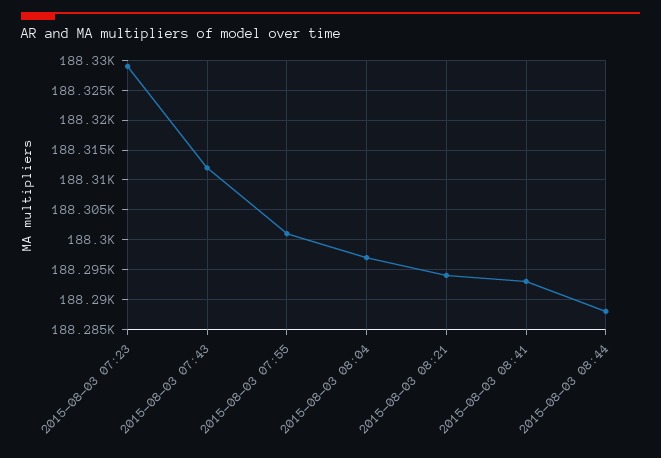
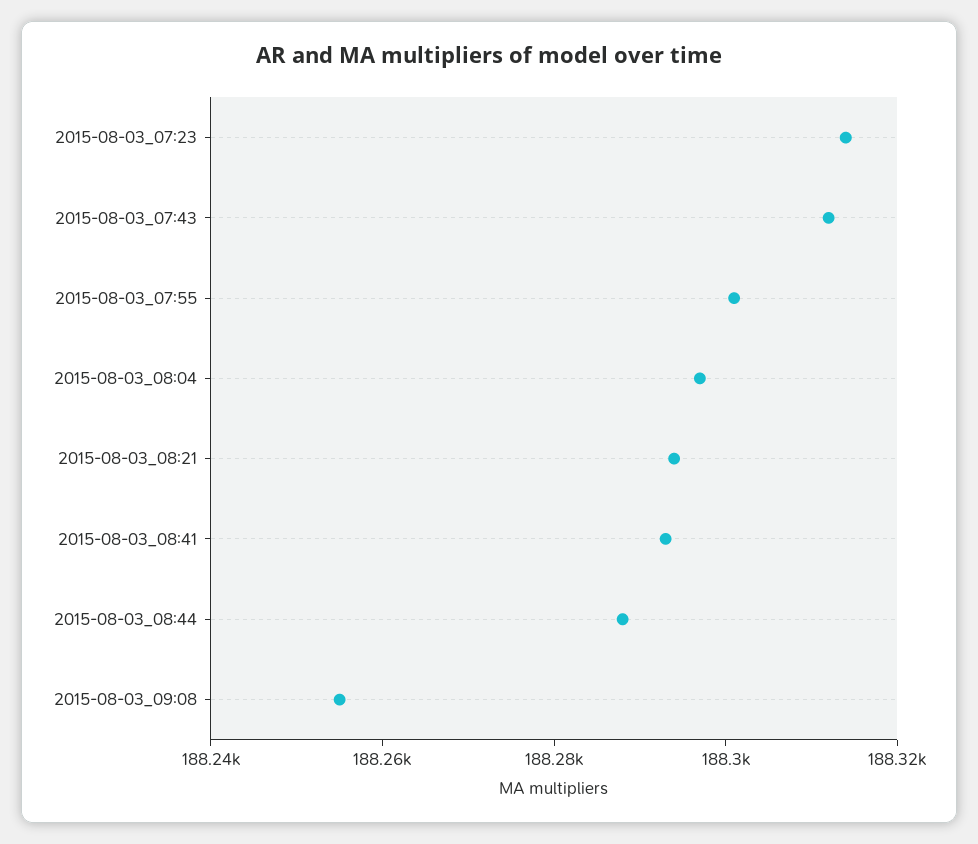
2015-08-03 07:23: 188330 -> 188315
2015-08-03_09:08: none -> 188255

